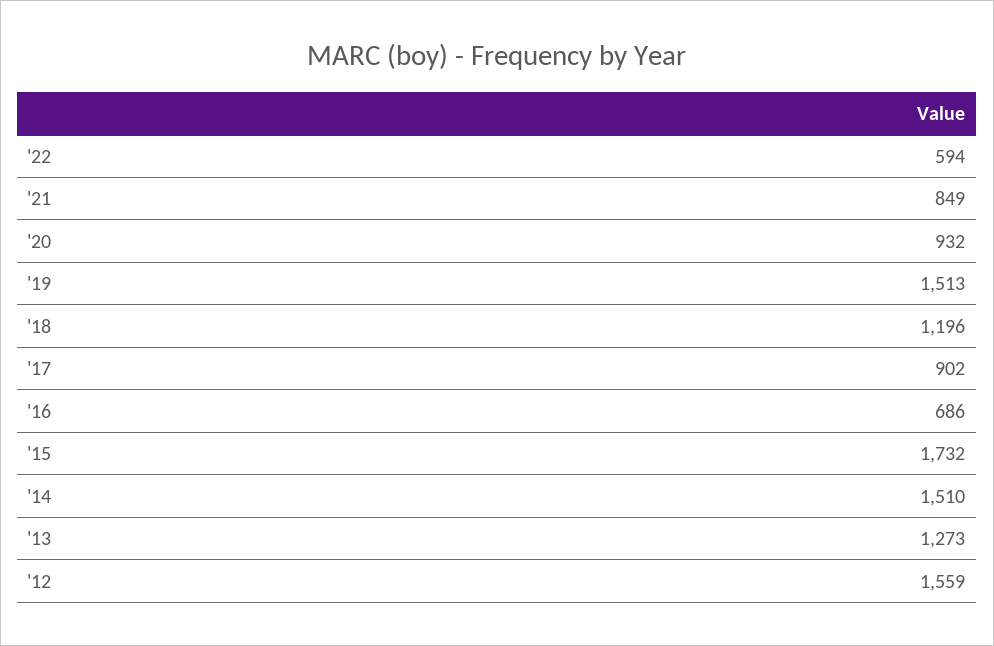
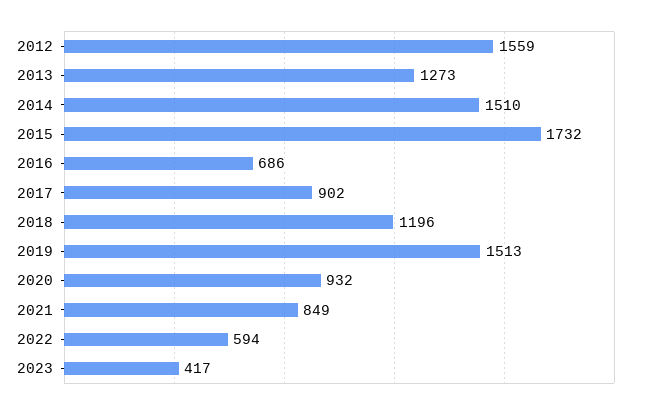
2023: none -> 417

